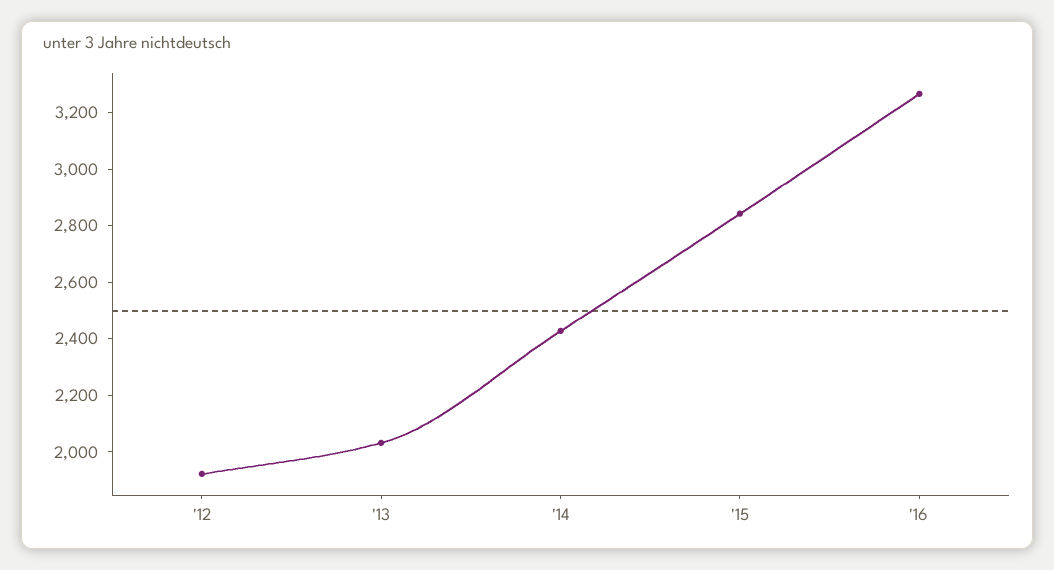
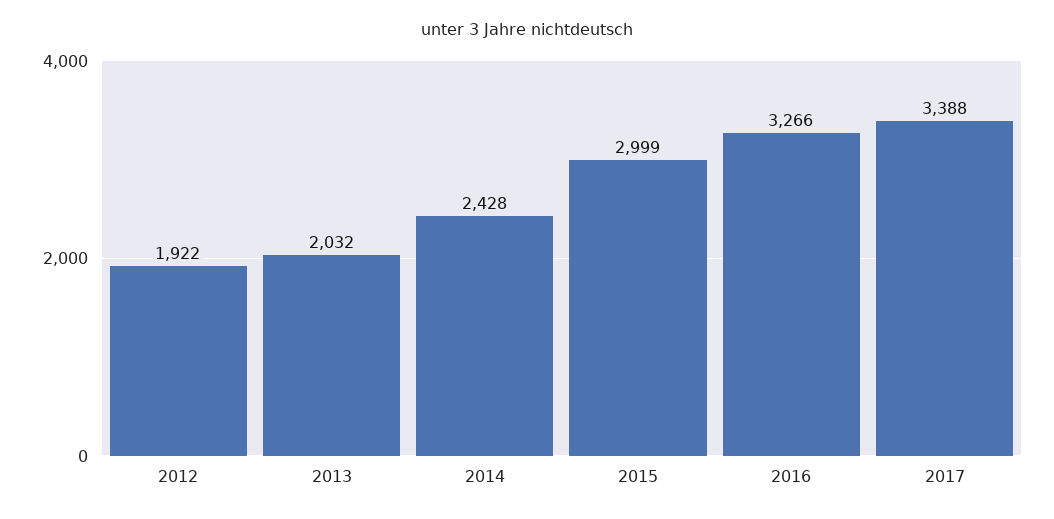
'15: 2850 -> 2999
2017: none -> 3388

